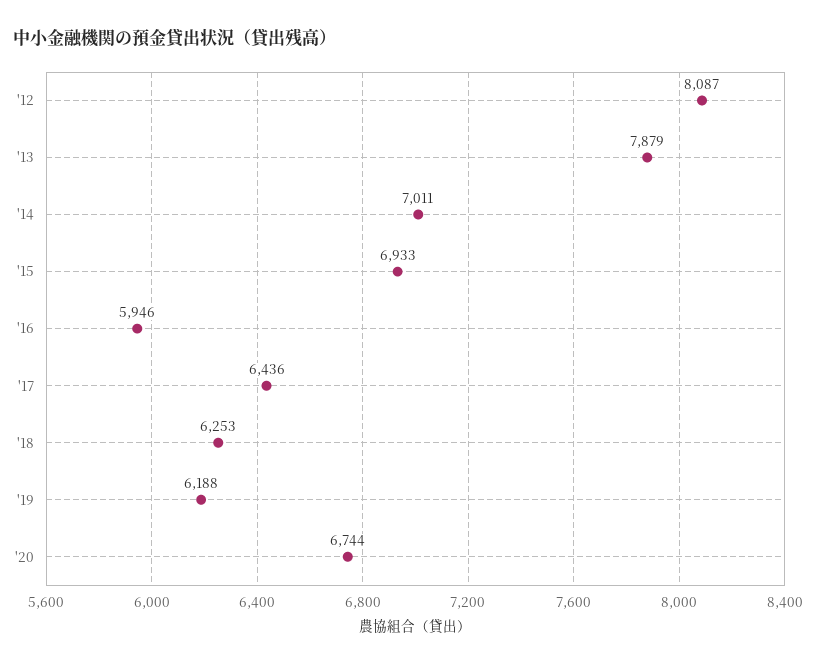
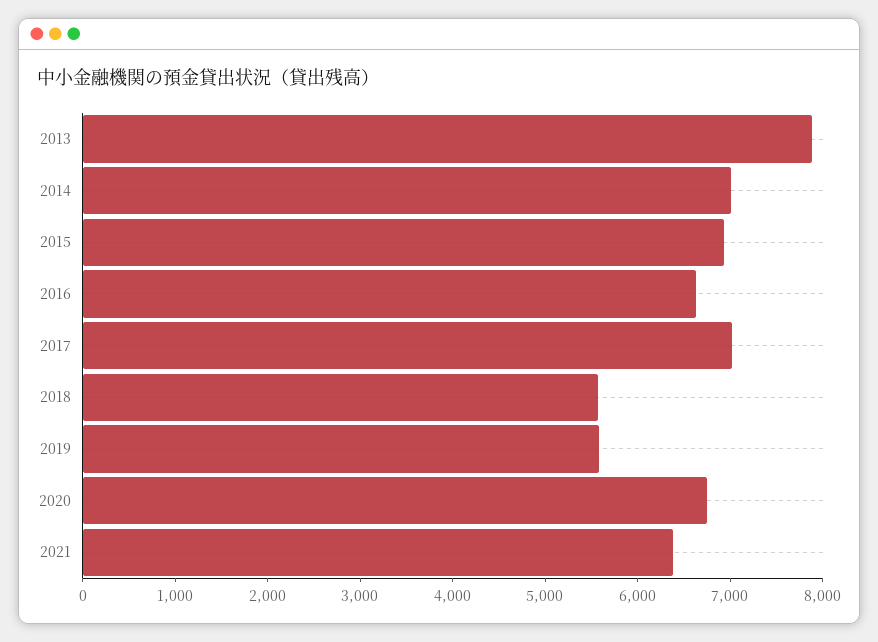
'12: 8087 -> none
'16: 5946 -> 6600
'17: 6436 -> 7000
'18: 6253 -> 5600
'19: 6188 -> 5600
2021: none -> 6400

